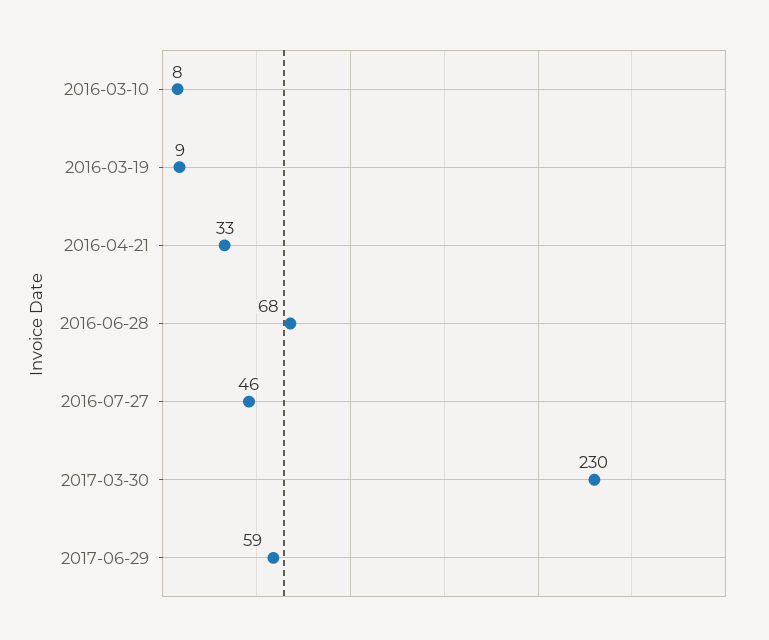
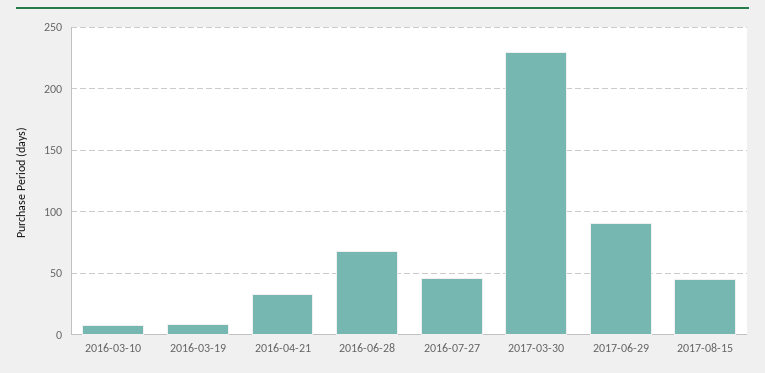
2017-06-29: 59 -> 90
2017-08-15: none -> 45

